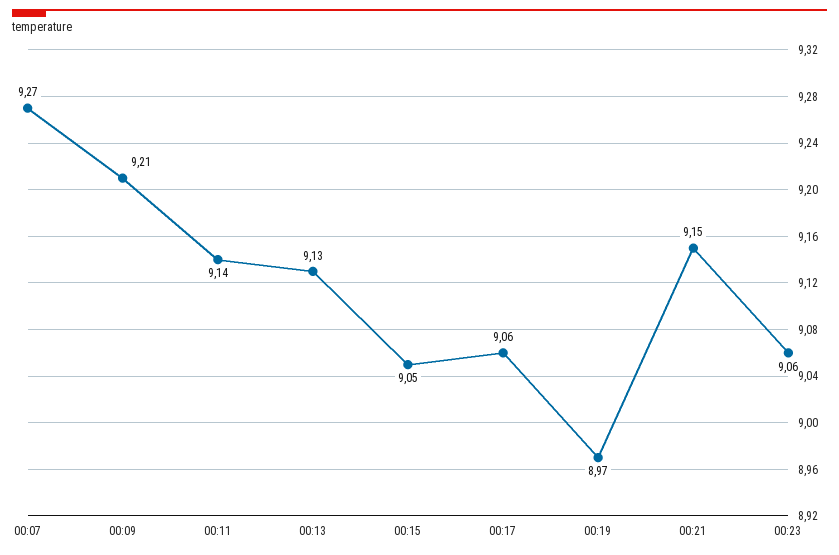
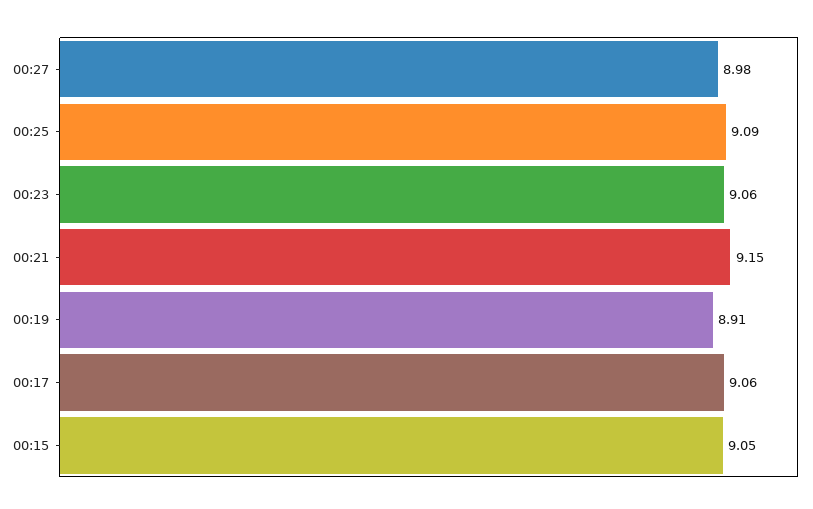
00:07: 9.27 -> none
00:09: 9.21 -> none
00:11: 9.14 -> none
00:13: 9.13 -> none
00:19: 8.97 -> 8.91
00:27: none -> 8.98
00:25: none -> 9.09

